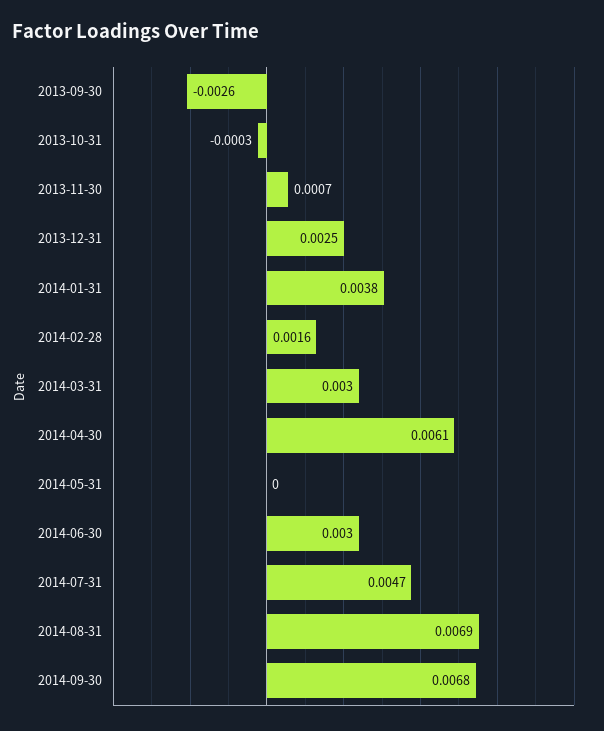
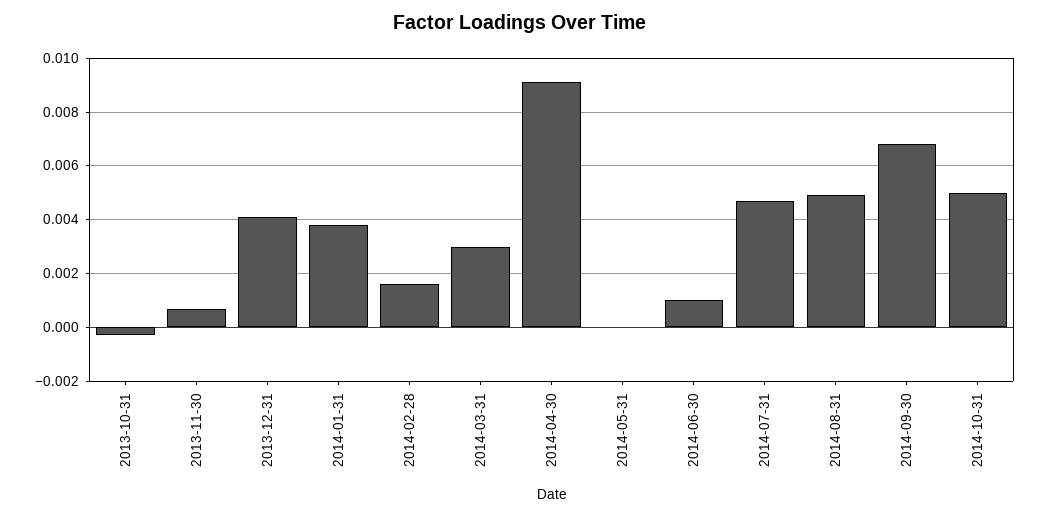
2013-09-30: -0.0026 -> none
2013-12-31: 0.0025 -> 0.004
2014-04-30: 0.0061 -> 0.009
2014-06-30: 0.003 -> 0.001
2014-08-31: 0.0069 -> 0.005
2014-10-31: none -> 0.005

